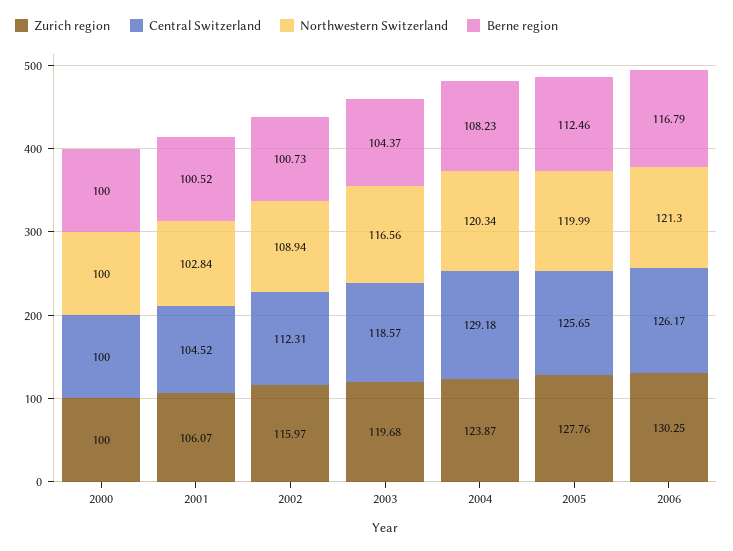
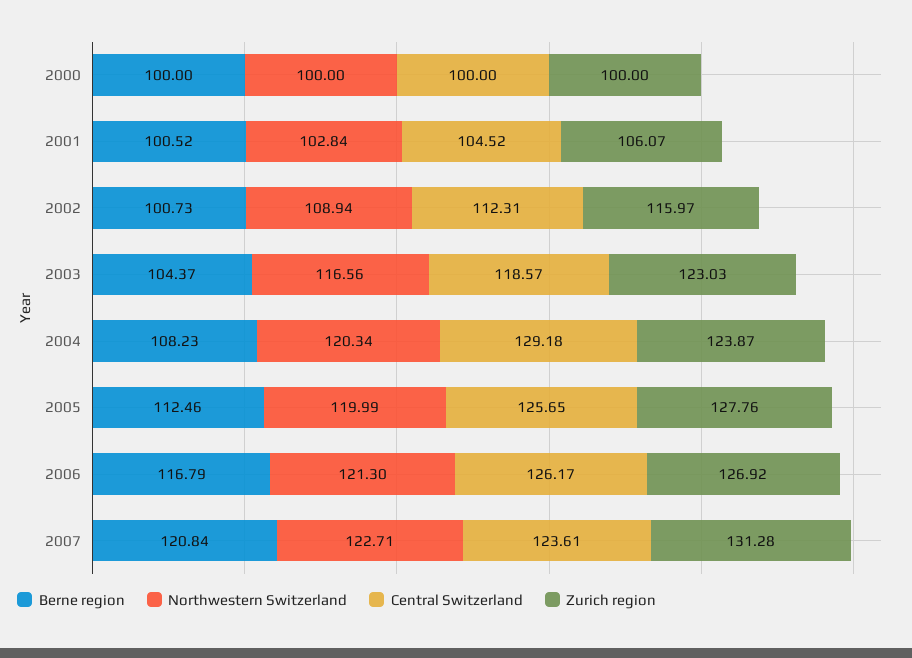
Zurich region, 2003: 119.68 -> 123.03
Zurich region, 2006: 130.25 -> 126.92
Berne region, 2007: none -> 120.84
Northwestern Switzerland, 2007: none -> 122.71
Central Switzerland, 2007: none -> 123.61
Zurich region, 2007: none -> 131.28

